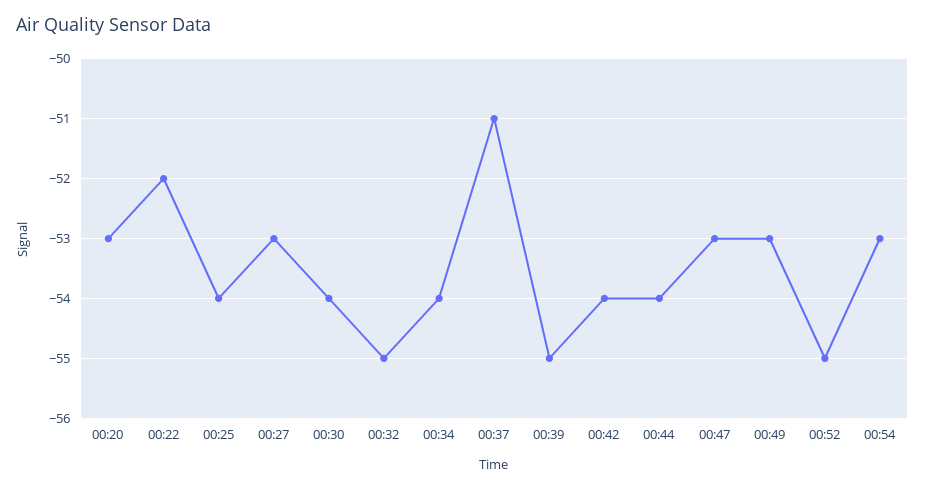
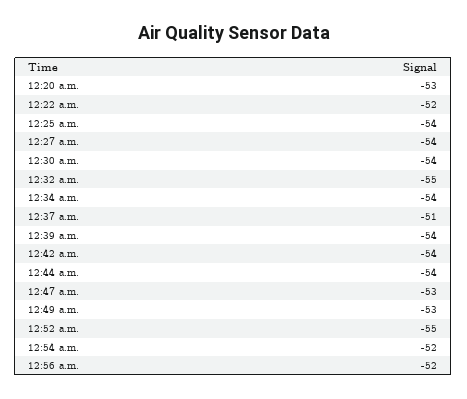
00:27: -53 -> -54
00:39: -55 -> -54
00:54: -53 -> -52
12:56 a.m.: none -> -52

